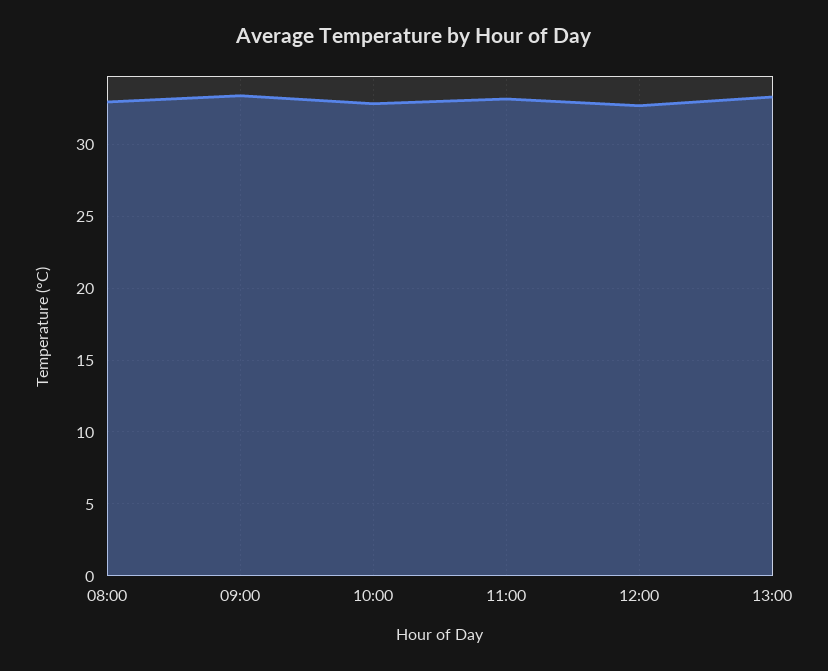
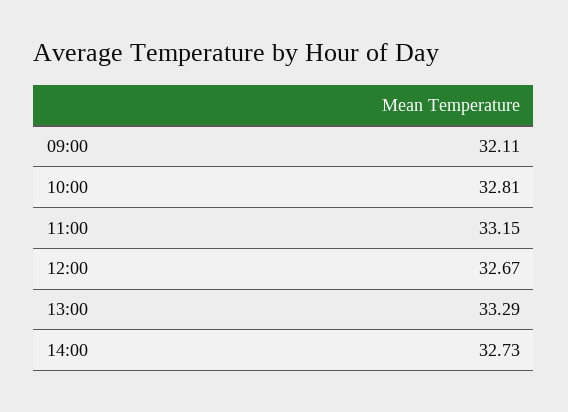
08:00: 33 -> none
09:00: 33.5 -> 32.11
14:00: none -> 32.73

